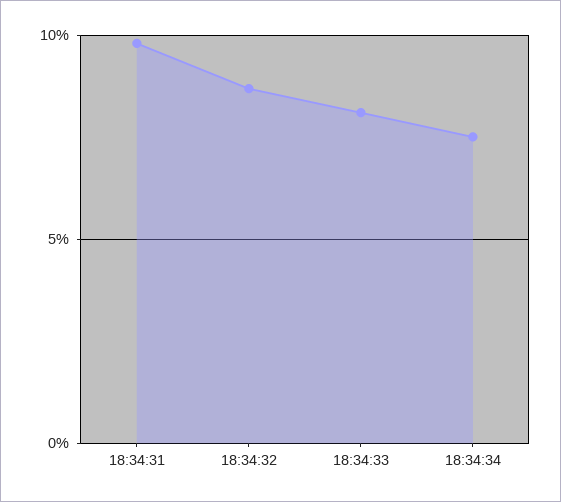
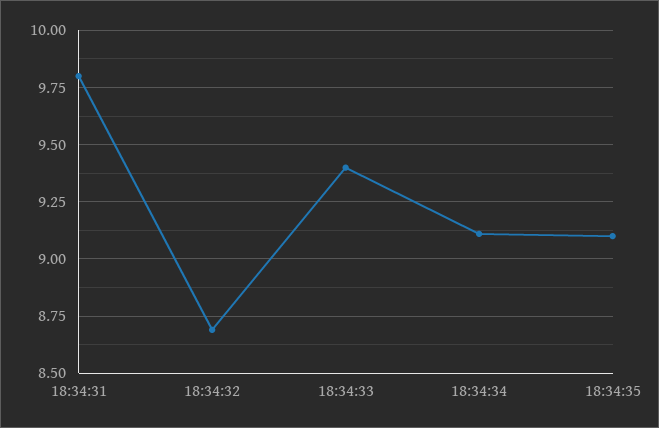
18:34:33: 8 -> 9.4
18:34:34: 7.5 -> 9.1
18:34:35: none -> 9.1

